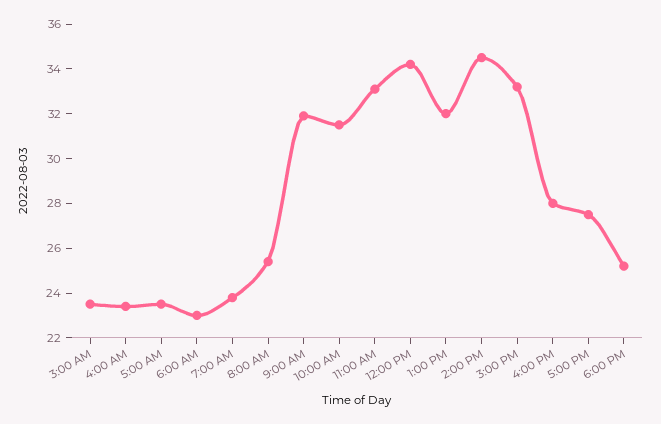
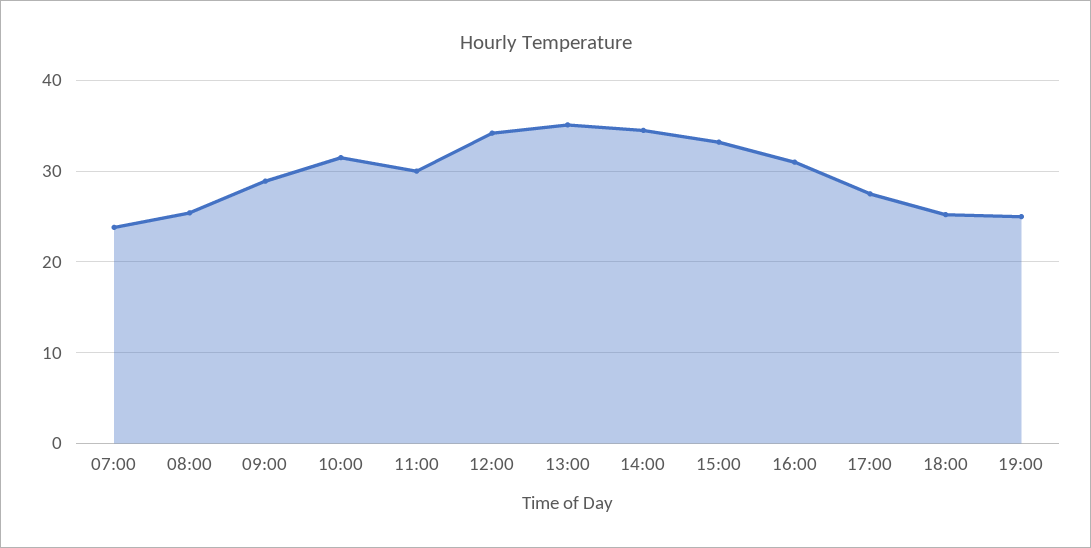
3:00 AM: 23.5 -> none
4:00 AM: 23.5 -> none
5:00 AM: 23.5 -> none
6:00 AM: 23 -> none
9:00 AM: 32 -> 29
11:00 AM: 33 -> 30
1:00 PM: 32 -> 35
4:00 PM: 28 -> 31
19:00: none -> 25

